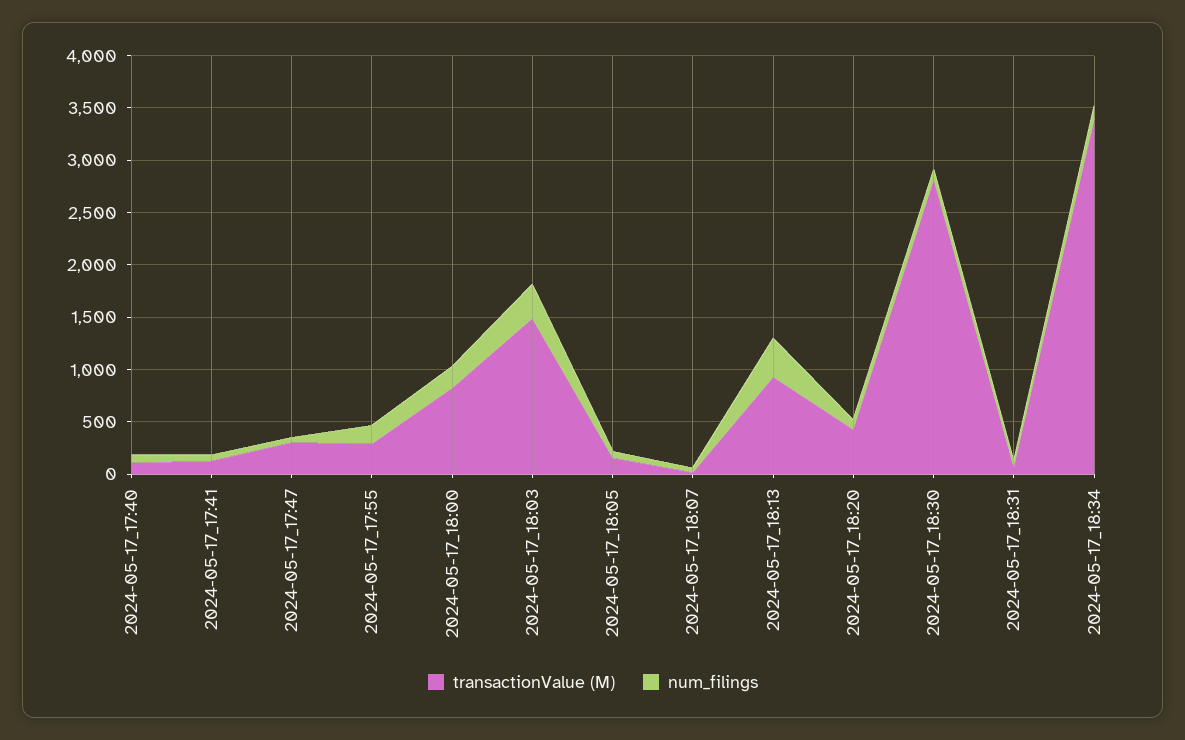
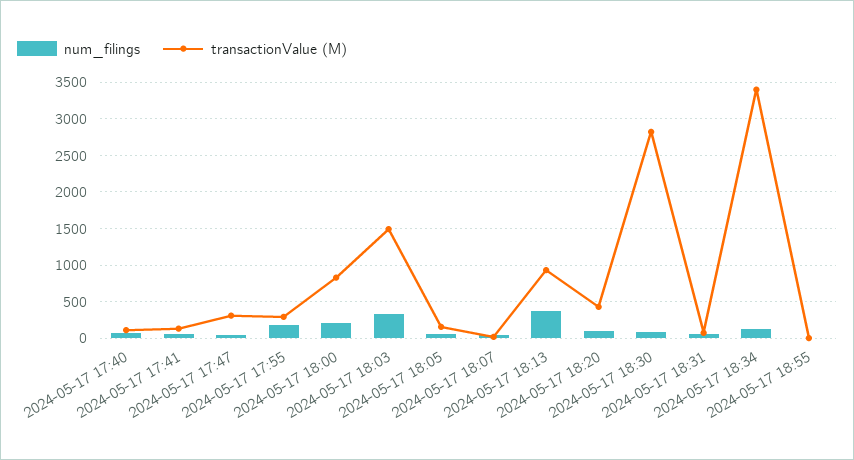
num_filings, 2024-05-17 18:55: none -> 0
transactionValue (M), 2024-05-17 18:55: none -> 0

